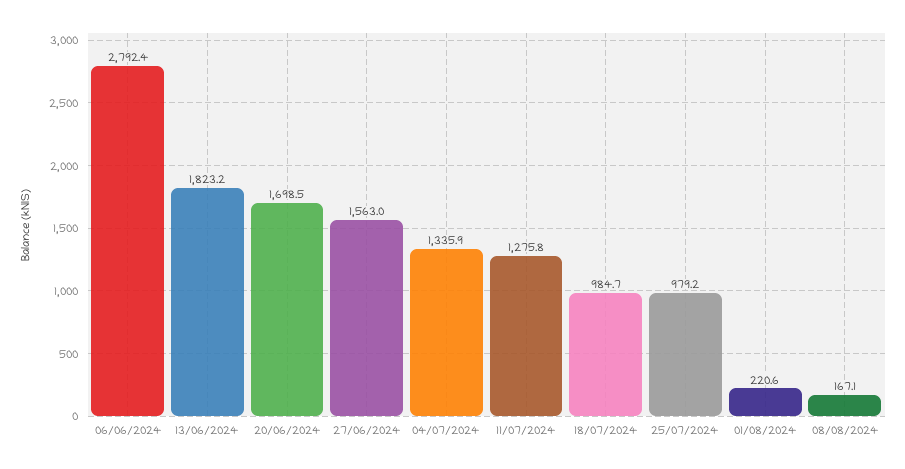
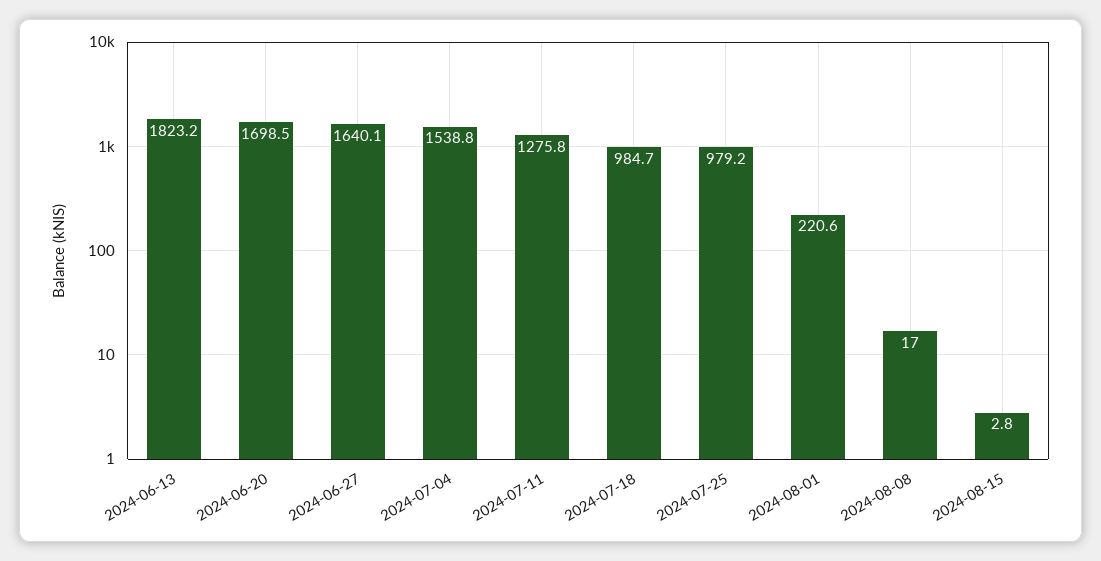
06/06/2024: 2792.4 -> none
27/06/2024: 1563 -> 1640.1
04/07/2024: 1335.9 -> 1538.8
08/08/2024: 167.1 -> 17
2024-08-15: none -> 2.8

